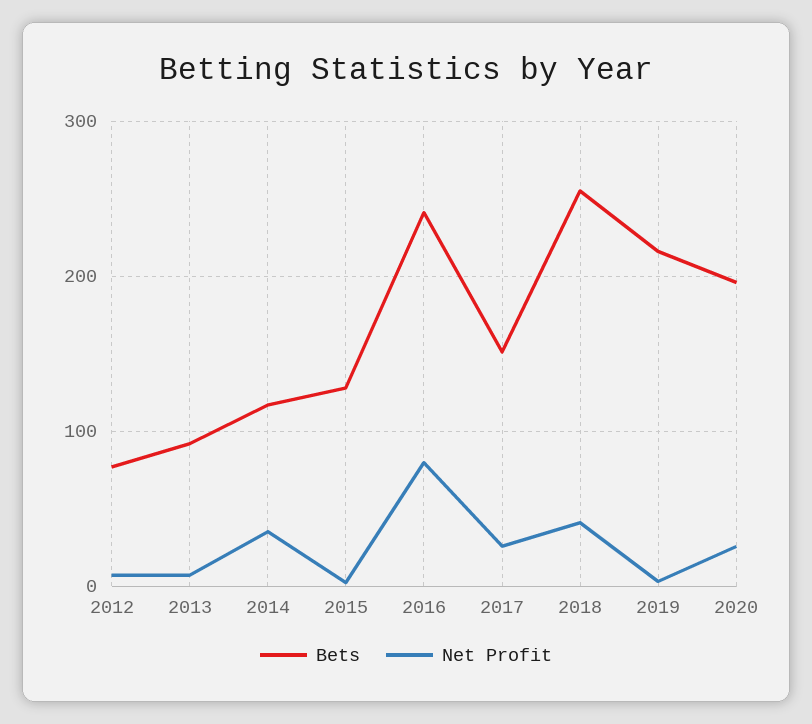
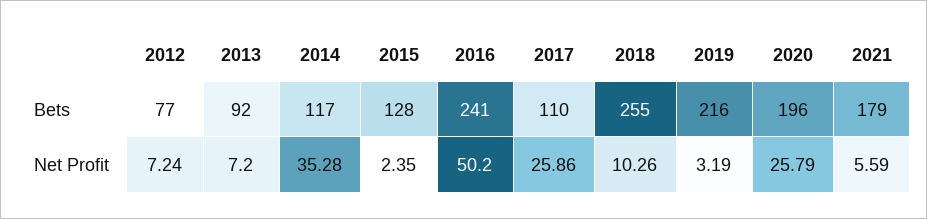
Net Profit, 2016: 80 -> 50.2
Bets, 2017: 150 -> 110
Net Profit, 2018: 40 -> 10.26
Bets, 2021: none -> 179
Net Profit, 2021: none -> 5.59

